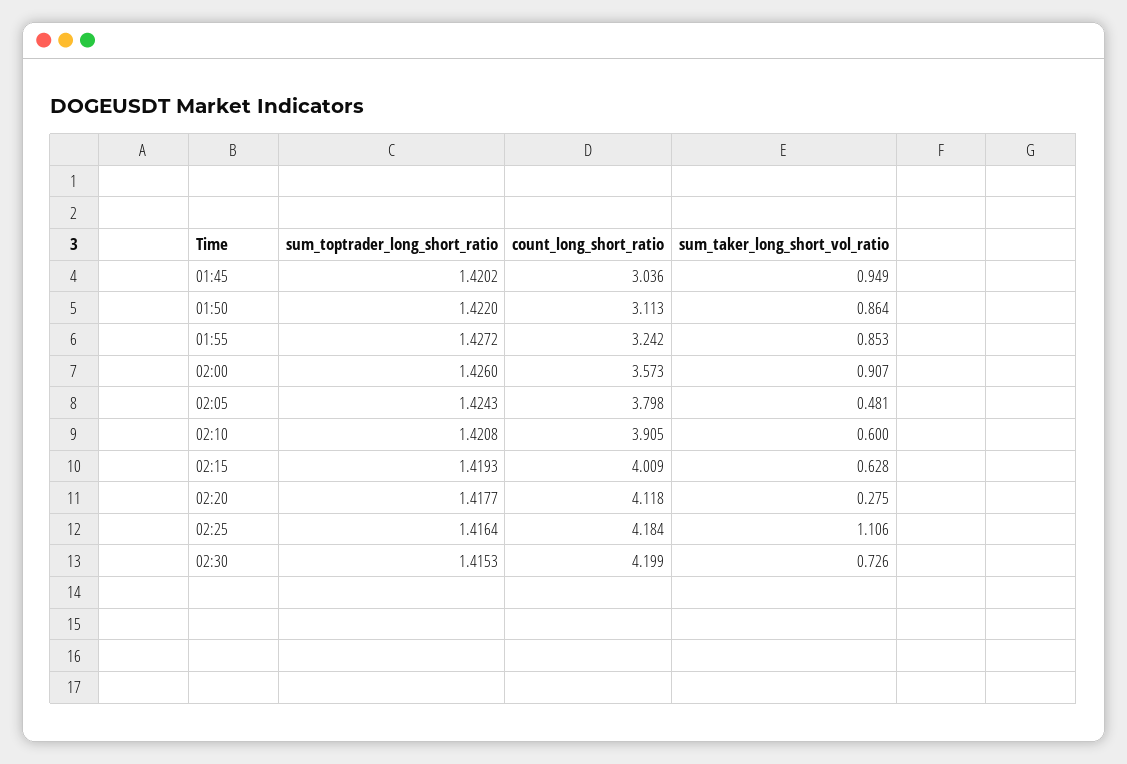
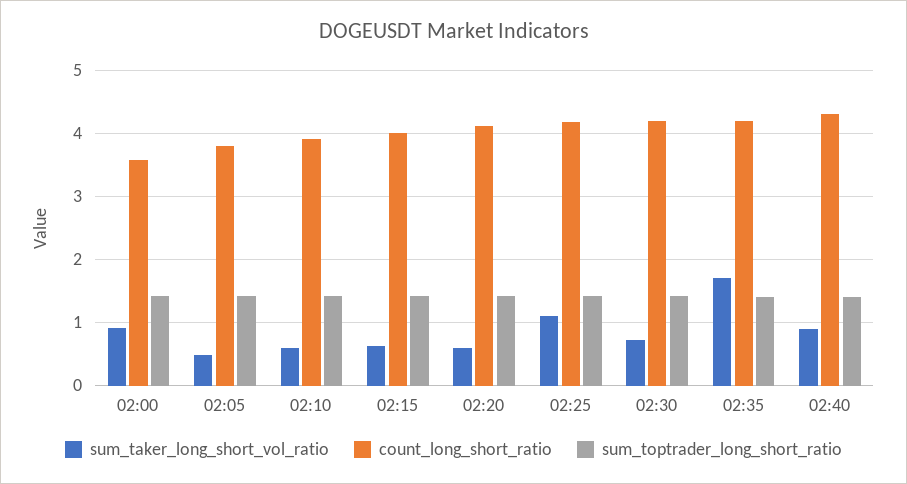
sum_toptrader_long_short_ratio, 01:45: 1.4202 -> none
count_long_short_ratio, 01:45: 3.036 -> none
sum_taker_long_short_vol_ratio, 01:45: 0.949 -> none
sum_toptrader_long_short_ratio, 01:50: 1.422 -> none
count_long_short_ratio, 01:50: 3.113 -> none
sum_taker_long_short_vol_ratio, 01:50: 0.864 -> none
sum_toptrader_long_short_ratio, 01:55: 1.4272 -> none
count_long_short_ratio, 01:55: 3.242 -> none
sum_taker_long_short_vol_ratio, 01:55: 0.853 -> none
sum_taker_long_short_vol_ratio, 02:20: 0.275 -> 0.6
sum_taker_long_short_vol_ratio, 02:35: none -> 1.7
count_long_short_ratio, 02:35: none -> 4.2
sum_toptrader_long_short_ratio, 02:35: none -> 1.4
sum_taker_long_short_vol_ratio, 02:40: none -> 0.9
count_long_short_ratio, 02:40: none -> 4.3
sum_toptrader_long_short_ratio, 02:40: none -> 1.4

